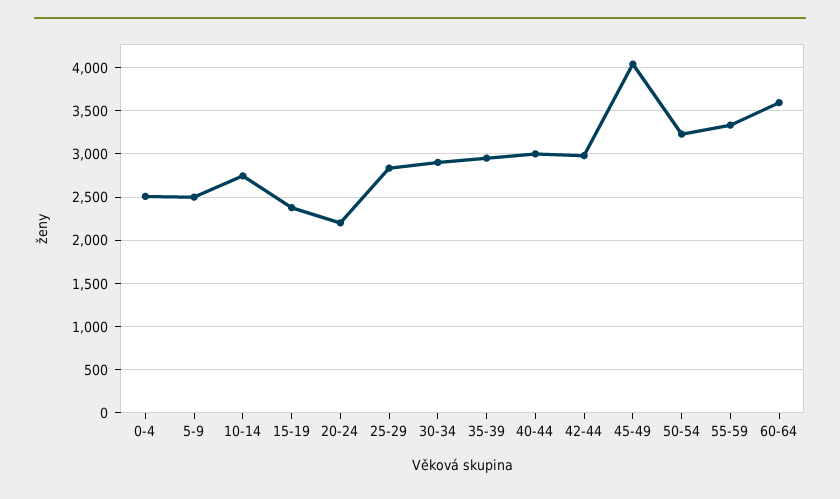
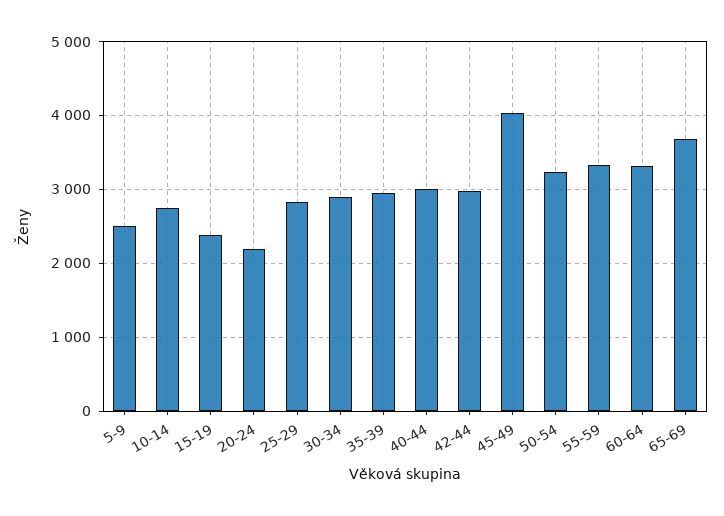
0-4: 2500 -> none
60-64: 3600 -> 3300
65-69: none -> 3700

